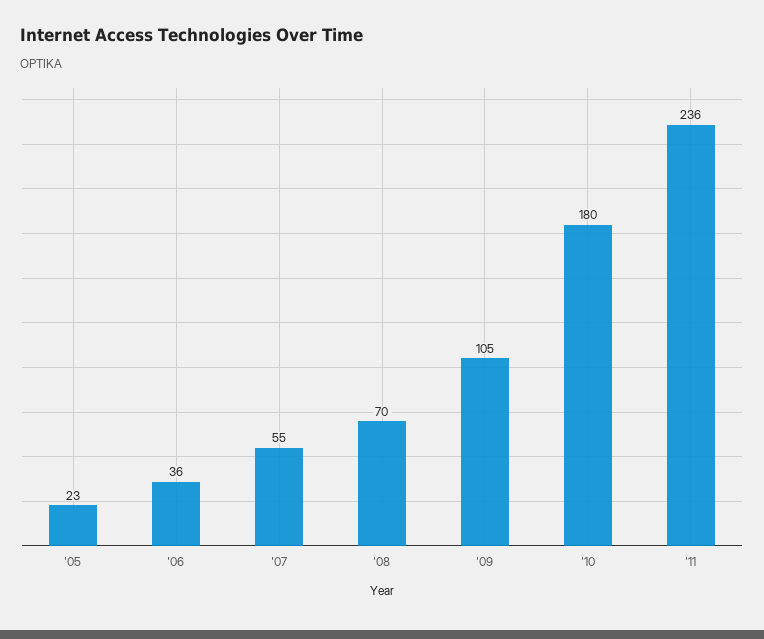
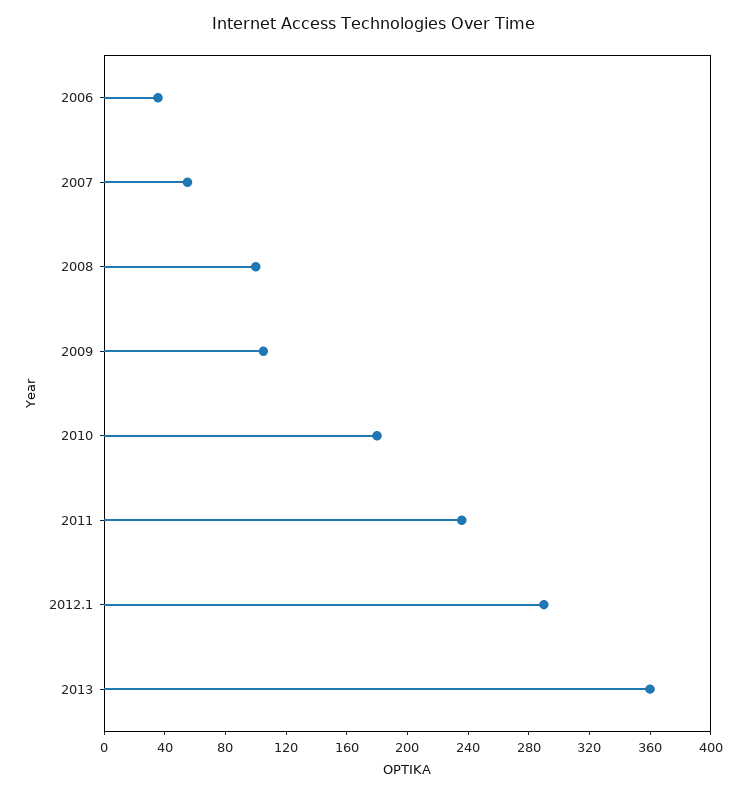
'05: 23 -> none
'08: 70 -> 100
2012.1: none -> 290
2013: none -> 360

